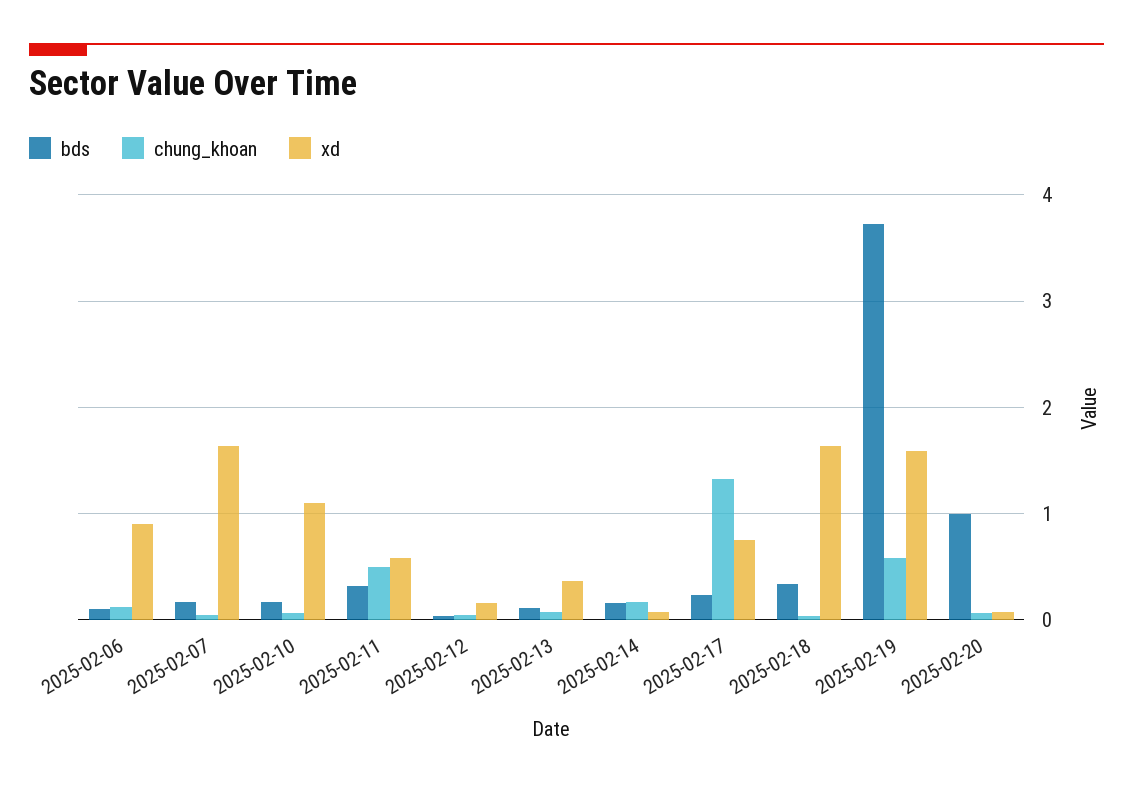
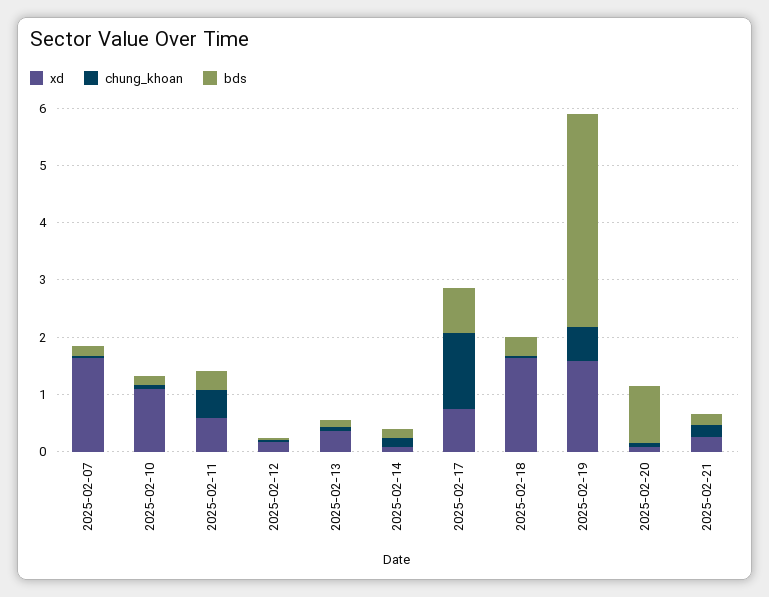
bds, 2025-02-06: 0.1 -> none
chung_khoan, 2025-02-06: 0.1 -> none
xd, 2025-02-06: 0.9 -> none
bds, 2025-02-17: 0.2 -> 0.8
xd, 2025-02-21: none -> 0.2
chung_khoan, 2025-02-21: none -> 0.2
bds, 2025-02-21: none -> 0.2

